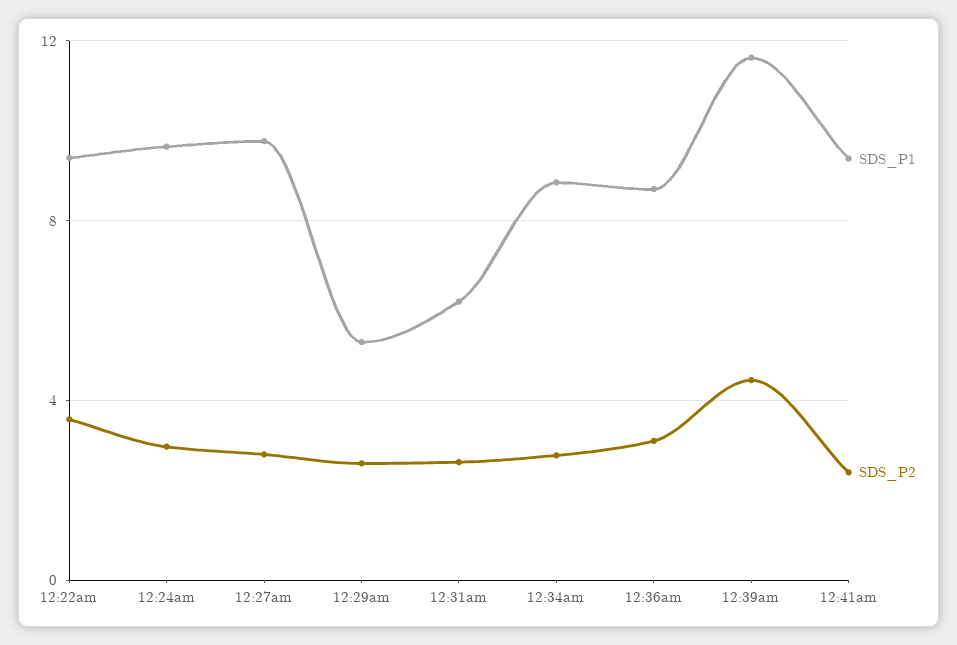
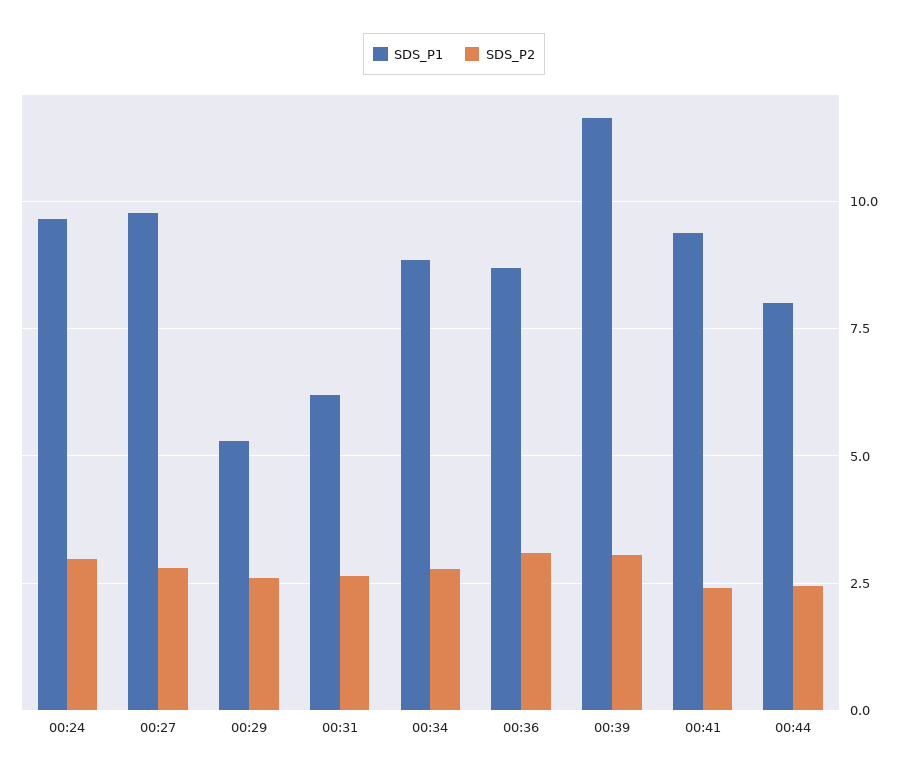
SDS_P1, 12:22am: 9.5 -> none
SDS_P2, 12:22am: 3.5 -> none
SDS_P2, 12:39am: 4.5 -> 3
SDS_P1, 00:44: none -> 8
SDS_P2, 00:44: none -> 2.5

